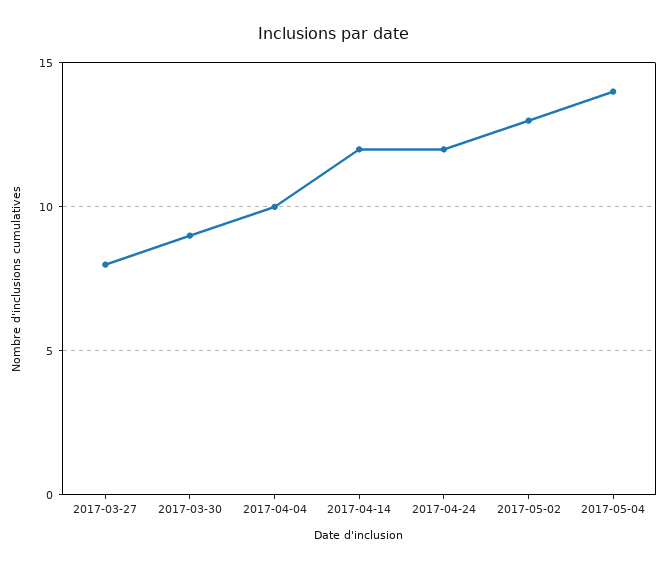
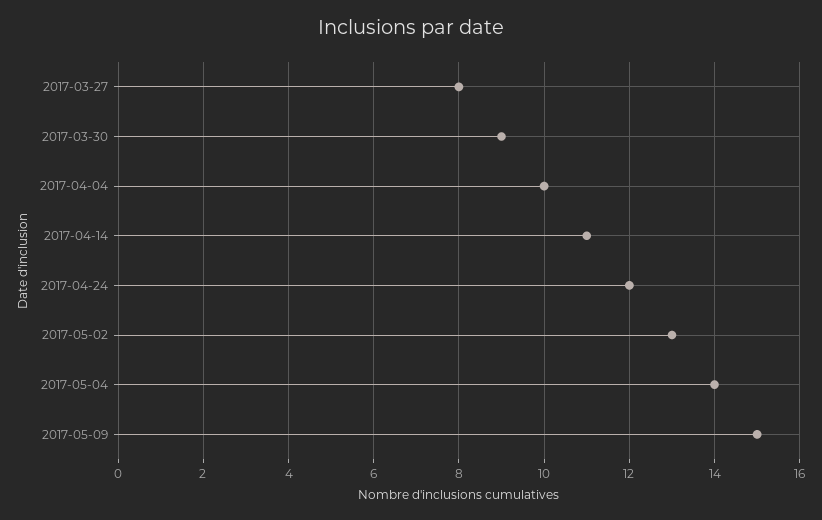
2017-04-14: 12 -> 11
2017-05-09: none -> 15

